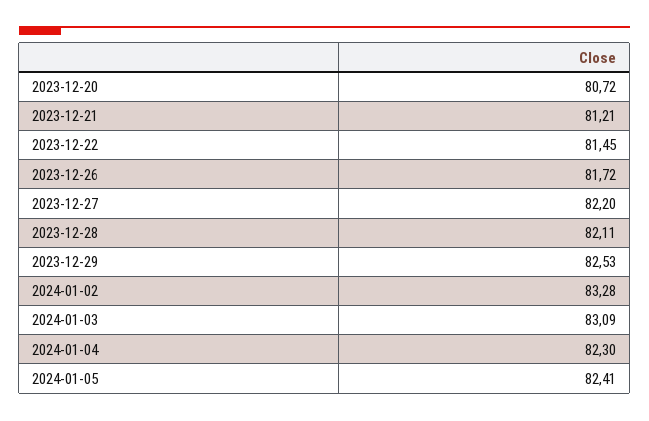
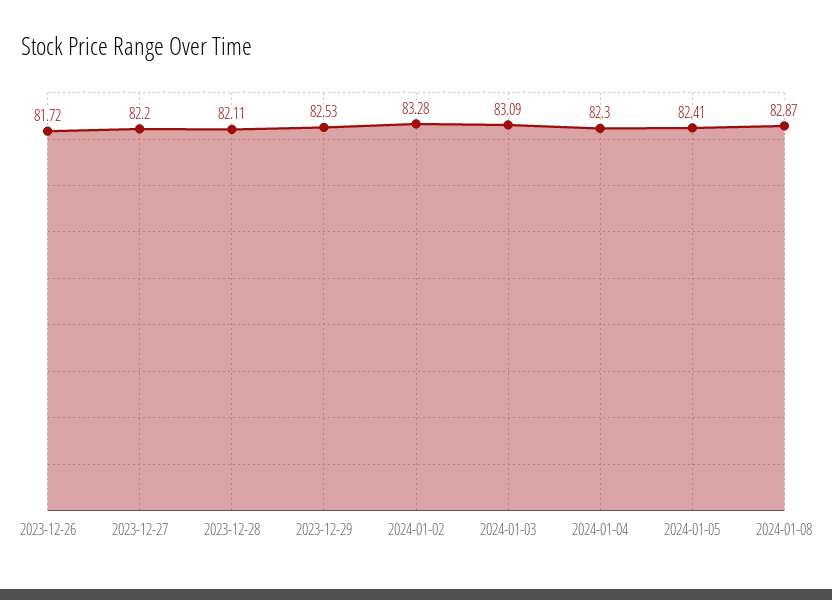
2023-12-20: 80.72 -> none
2023-12-21: 81.21 -> none
2023-12-22: 81.45 -> none
2024-01-08: none -> 82.87

